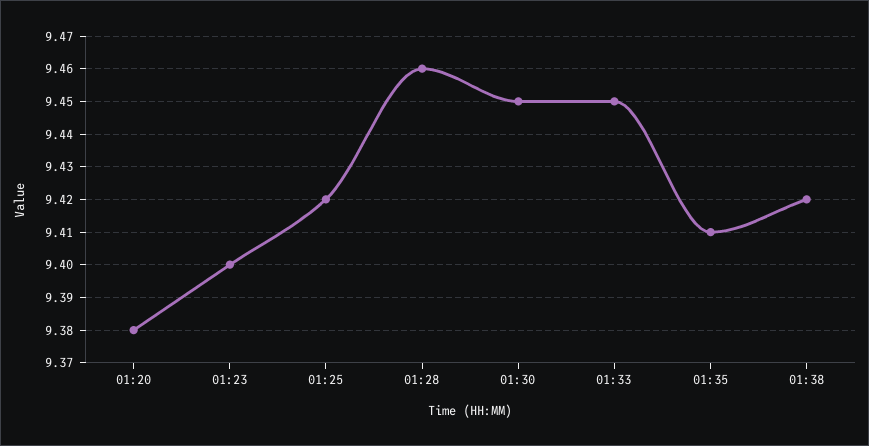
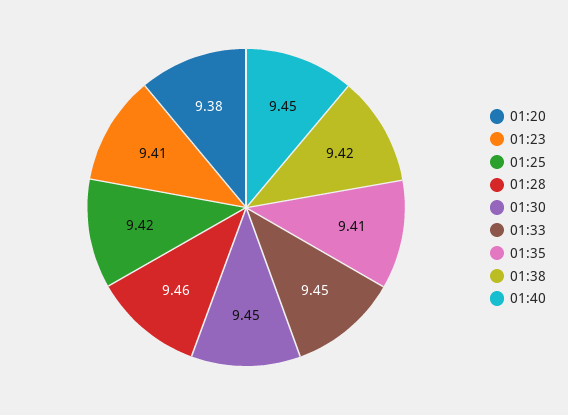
01:23: 9.4 -> 9.41
01:40: none -> 9.45

